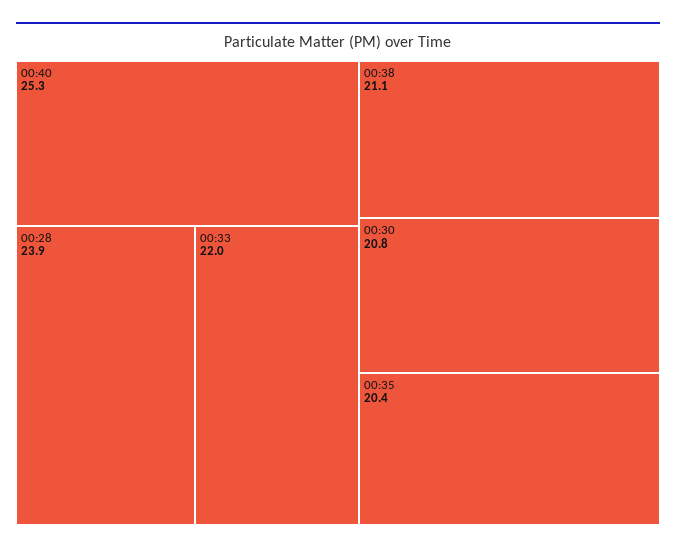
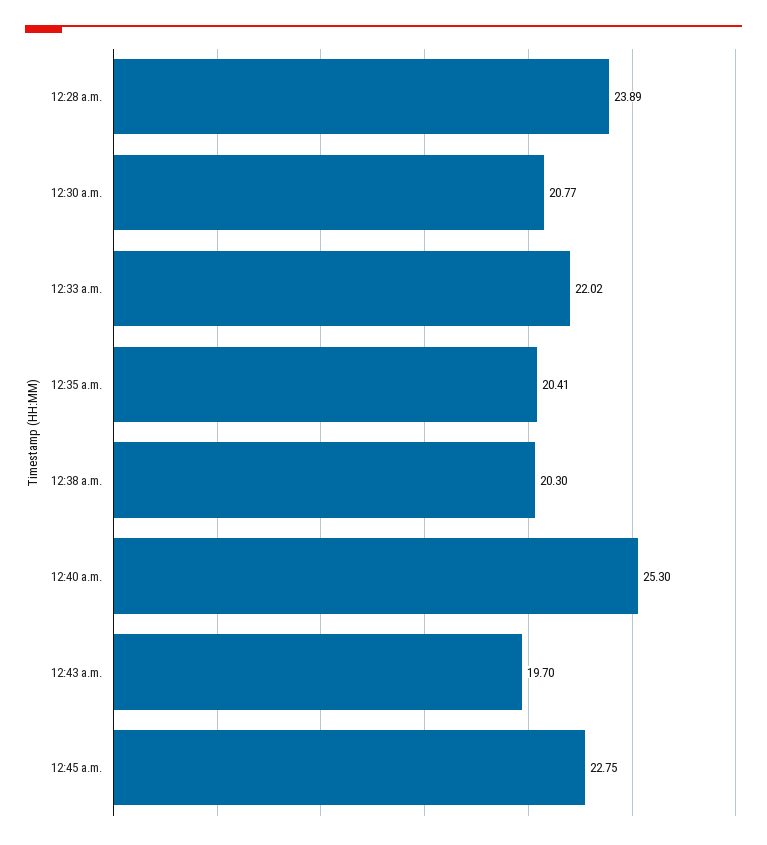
00:38: 21.1 -> 20.3
12:43 a.m.: none -> 19.7
12:45 a.m.: none -> 22.75

